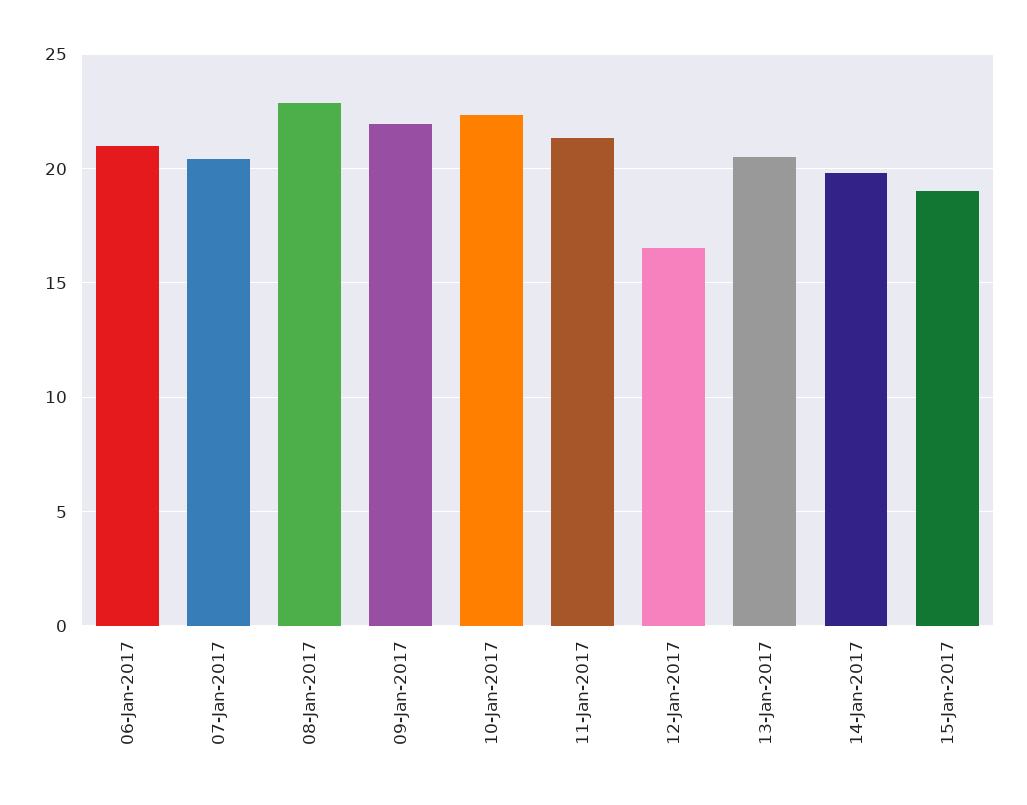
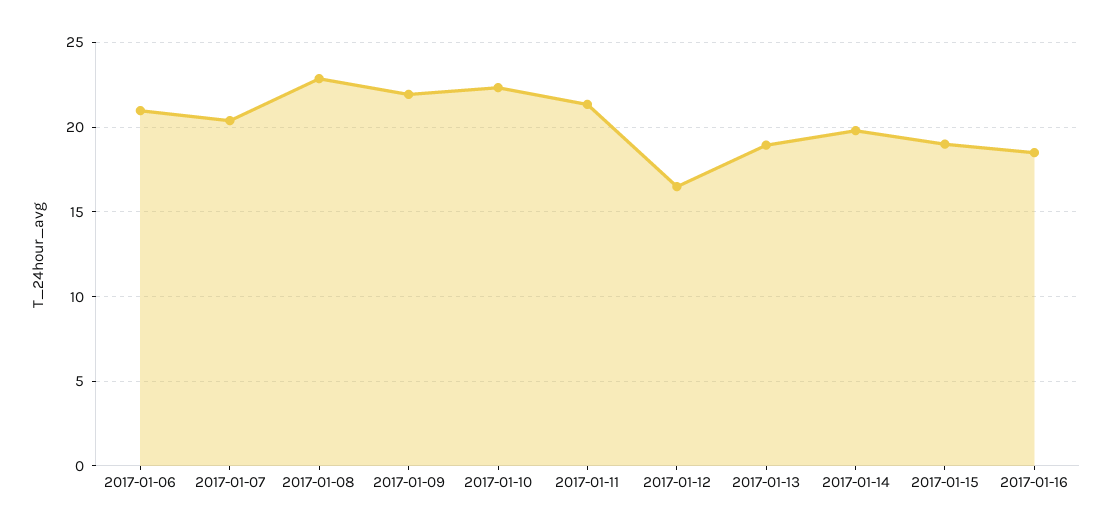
13-Jan-2017: 20.5 -> 19
2017-01-16: none -> 18.5

